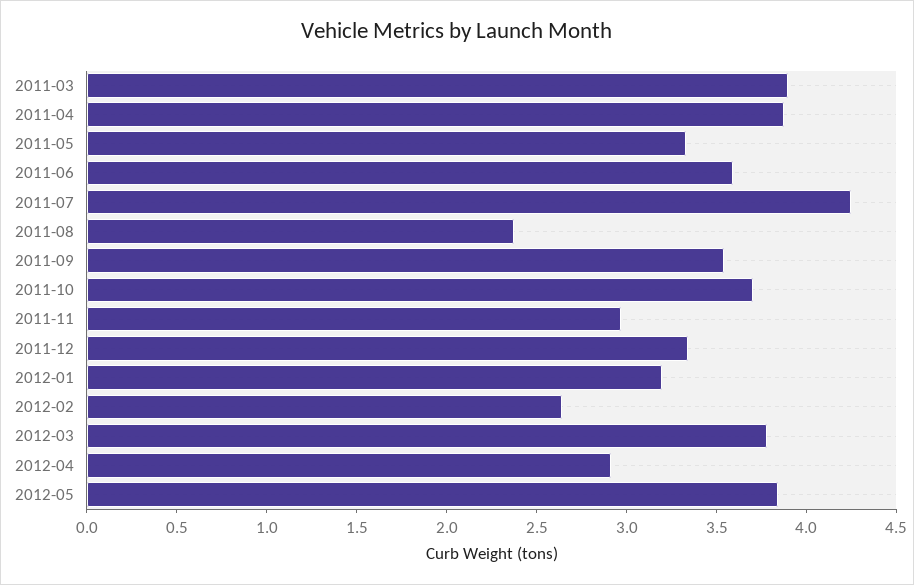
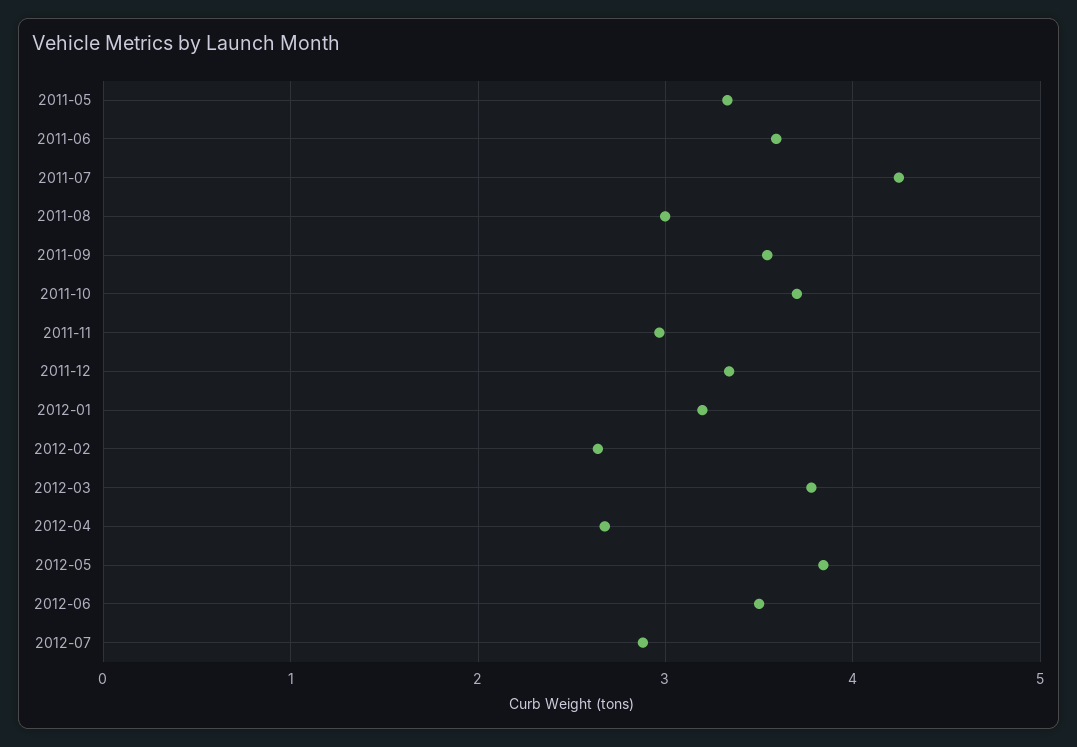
2011-03: 3.9 -> none
2011-04: 3.9 -> none
2011-08: 2.4 -> 3
2012-04: 2.9 -> 2.7
2012-06: none -> 3.5
2012-07: none -> 2.9

